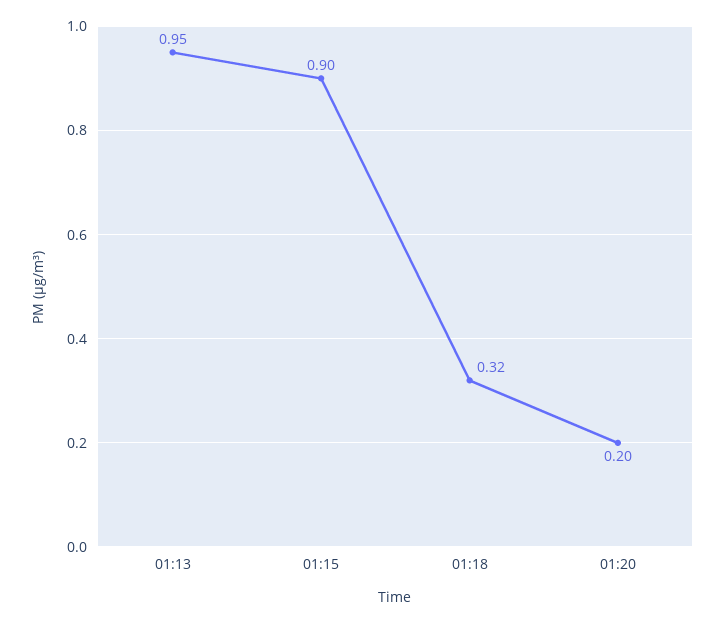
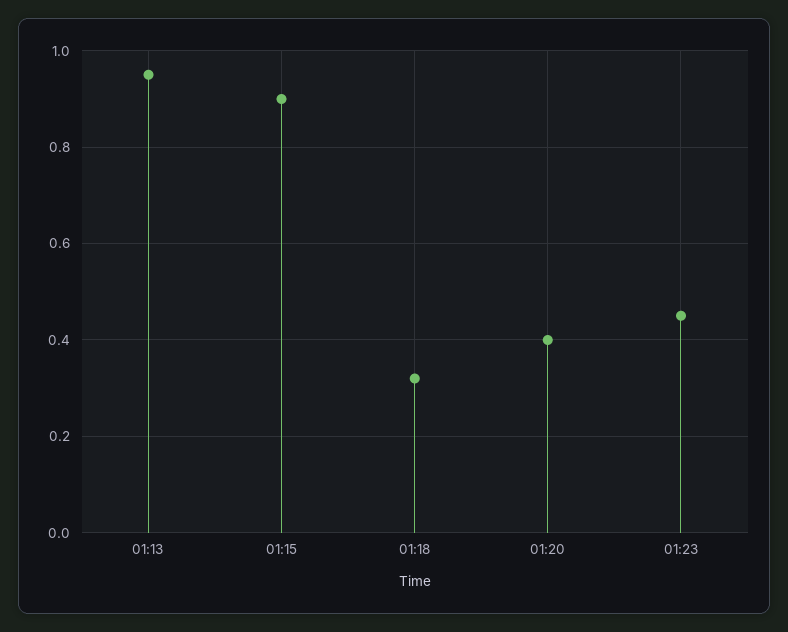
01:20: 0.2 -> 0.4
01:23: none -> 0.45

